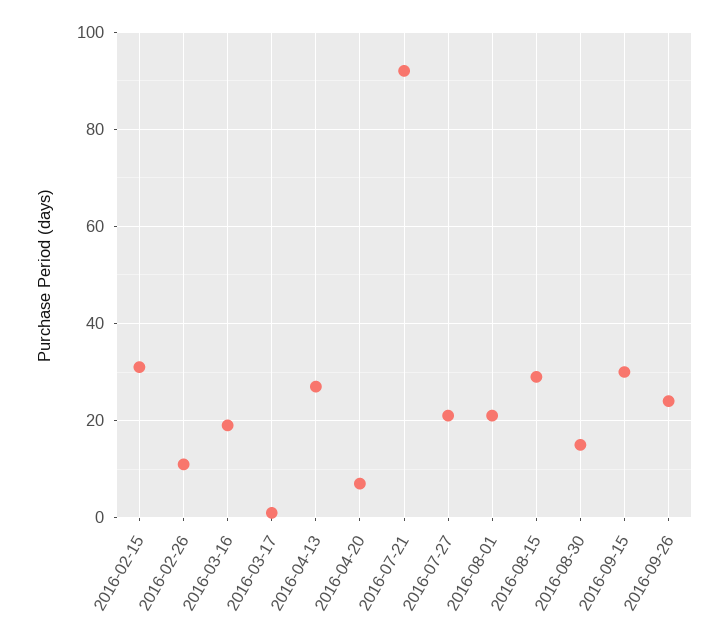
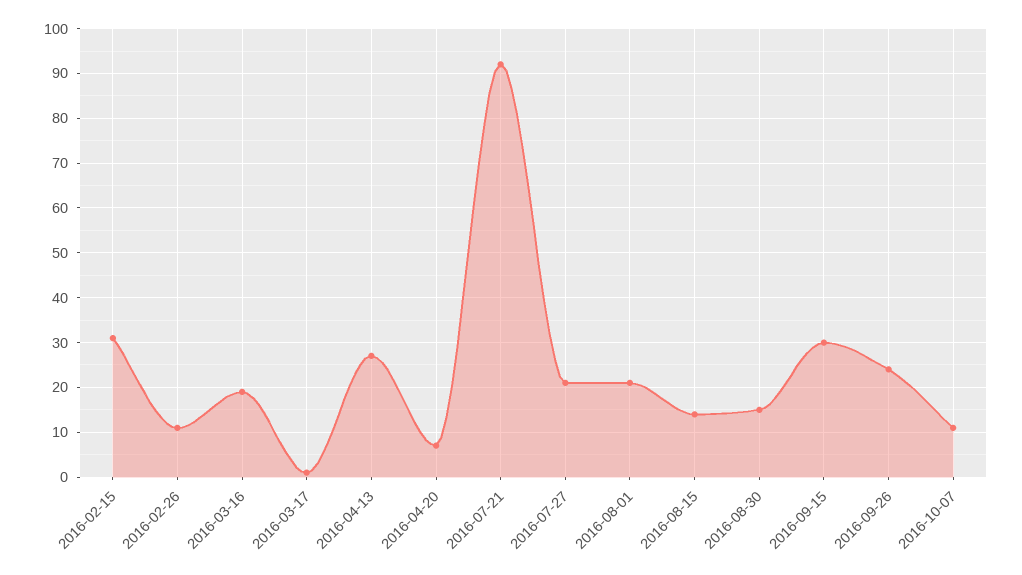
2016-08-15: 30 -> 15
2016-10-07: none -> 10

